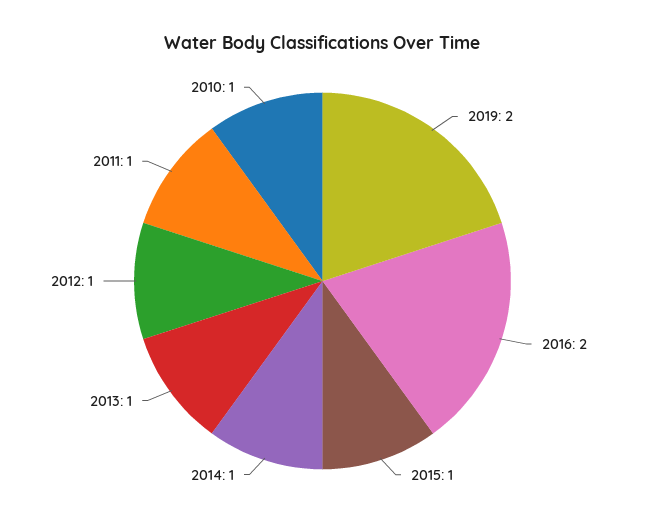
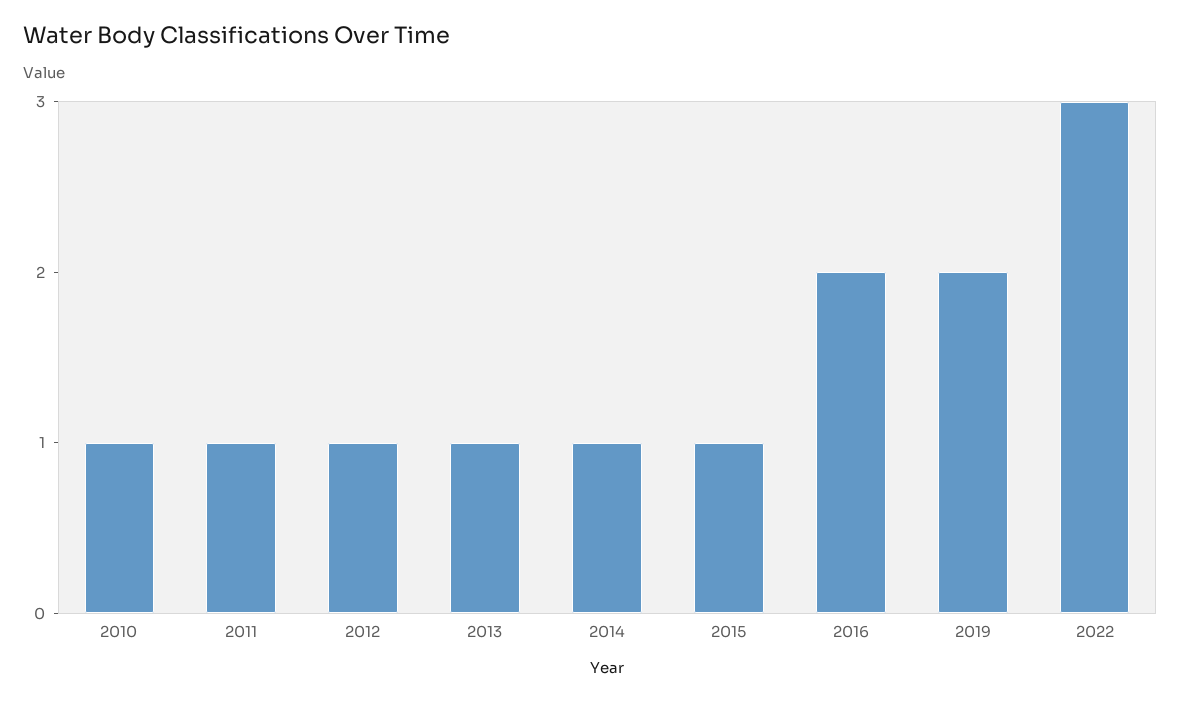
2022: none -> 3

